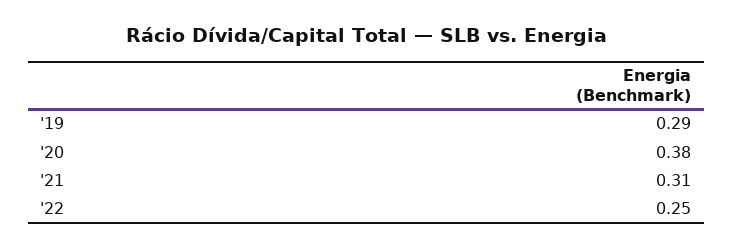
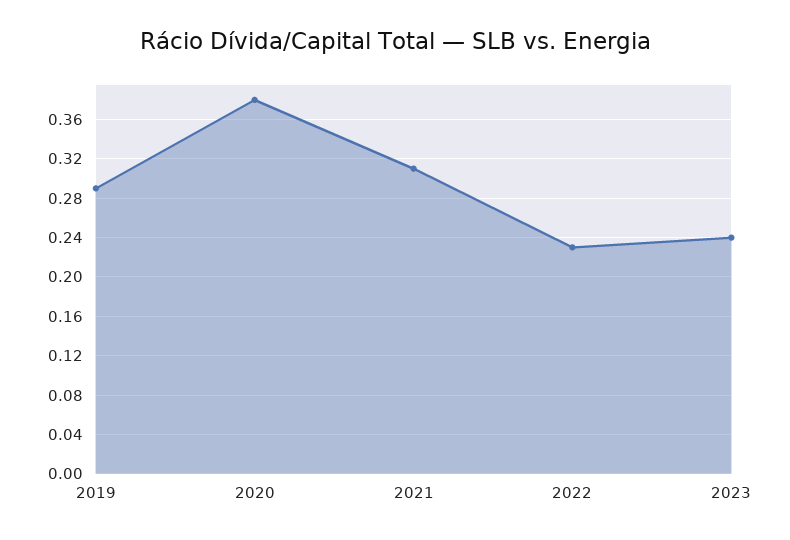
'22: 0.25 -> 0.23
2023: none -> 0.24

